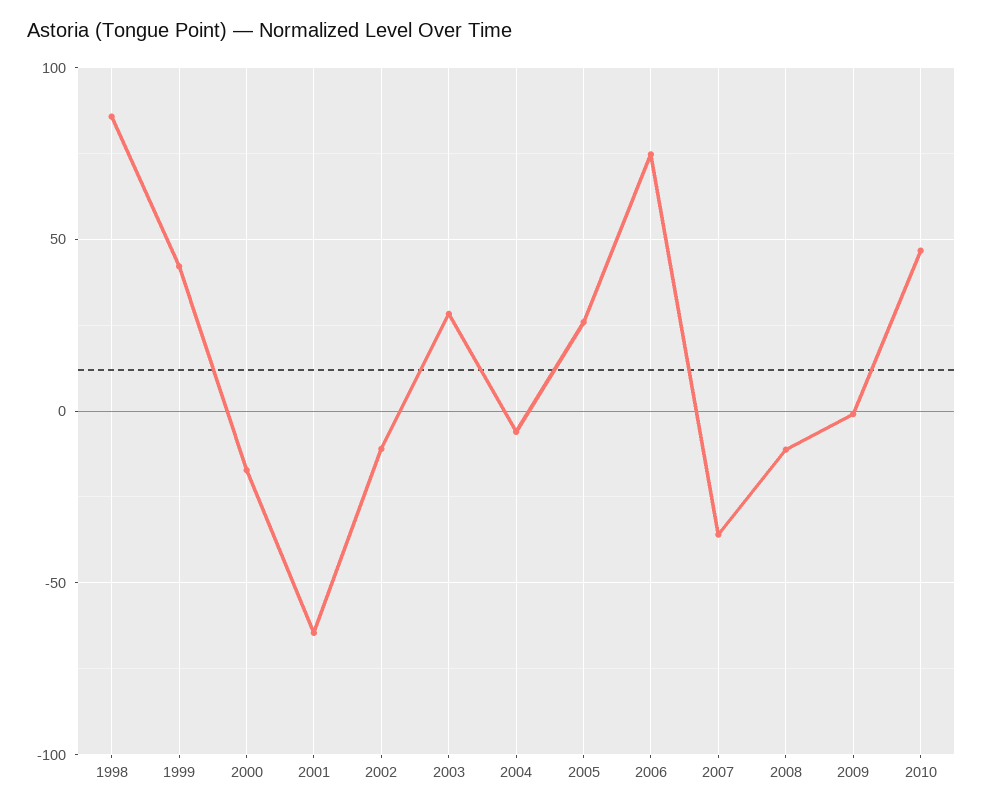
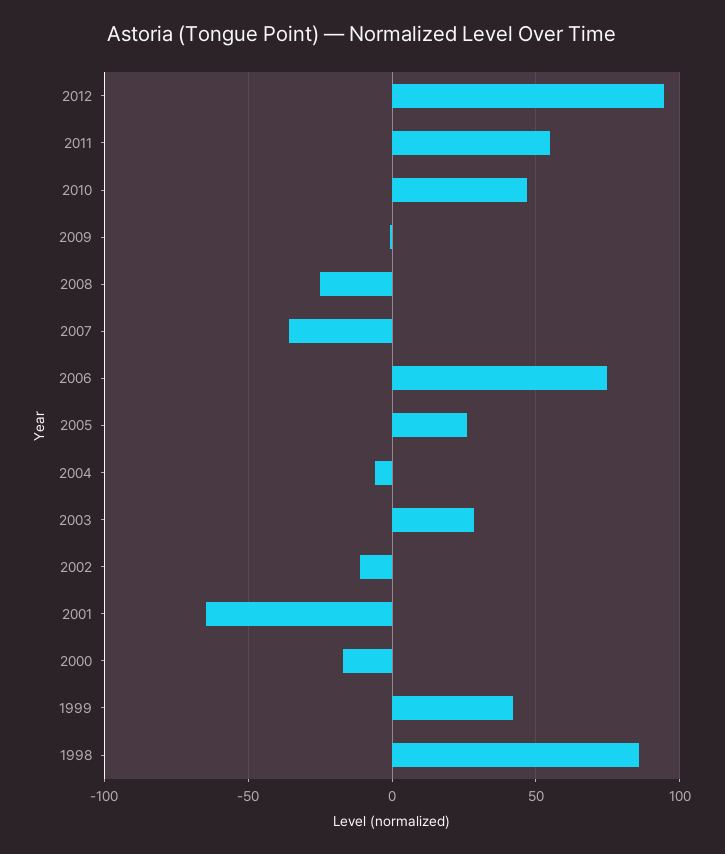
2008: -10 -> -25
2012: none -> 95
2011: none -> 55

